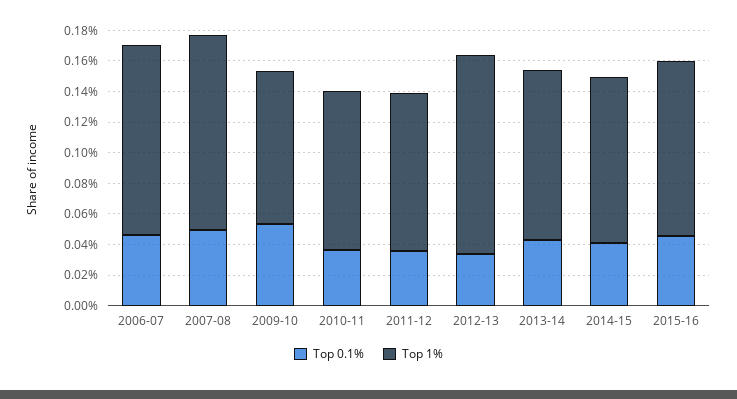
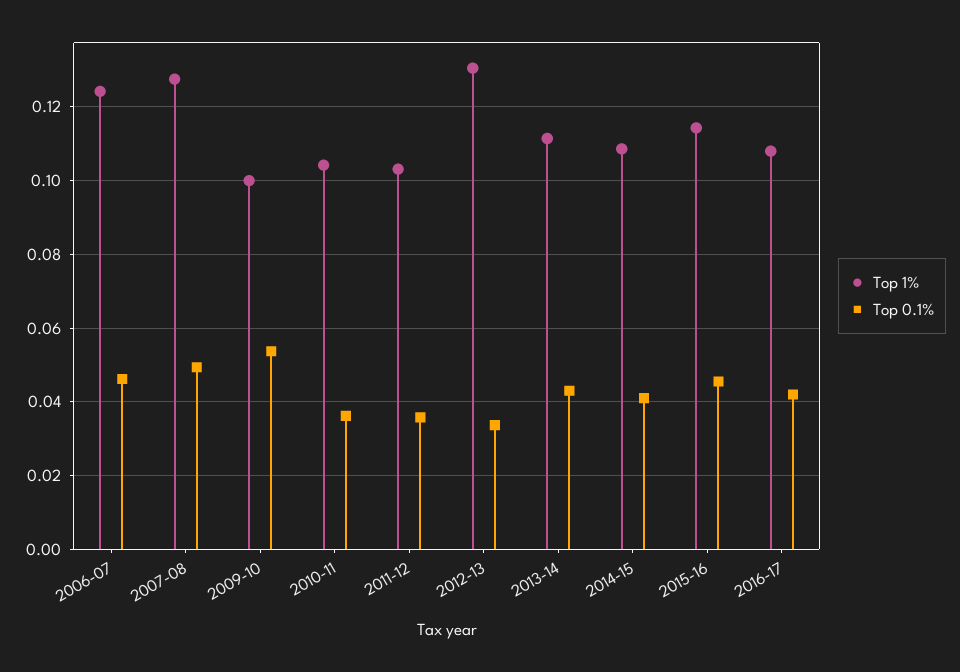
Top 1%, 2016-17: none -> 0.108
Top 0.1%, 2016-17: none -> 0.042

